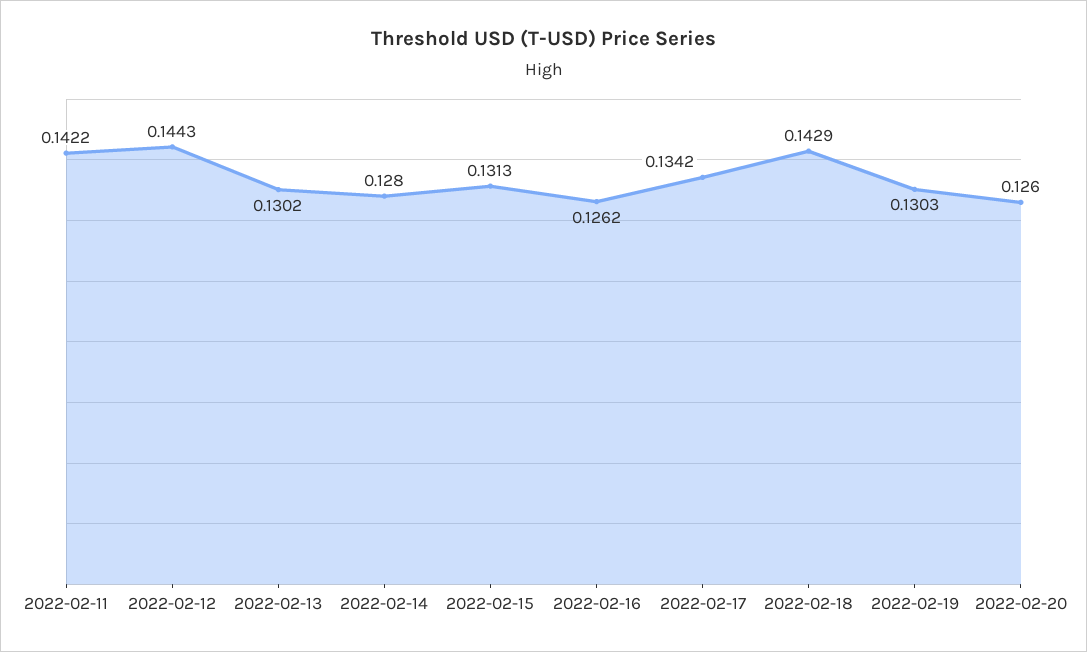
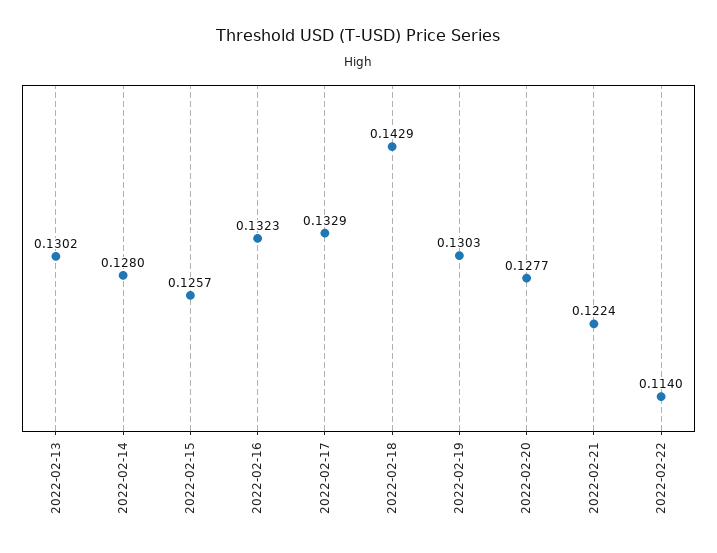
2022-02-11: 0.1422 -> none
2022-02-12: 0.1443 -> none
2022-02-15: 0.1313 -> 0.1257
2022-02-16: 0.1262 -> 0.1323
2022-02-17: 0.1342 -> 0.1329
2022-02-20: 0.126 -> 0.1277
2022-02-21: none -> 0.1224
2022-02-22: none -> 0.114

